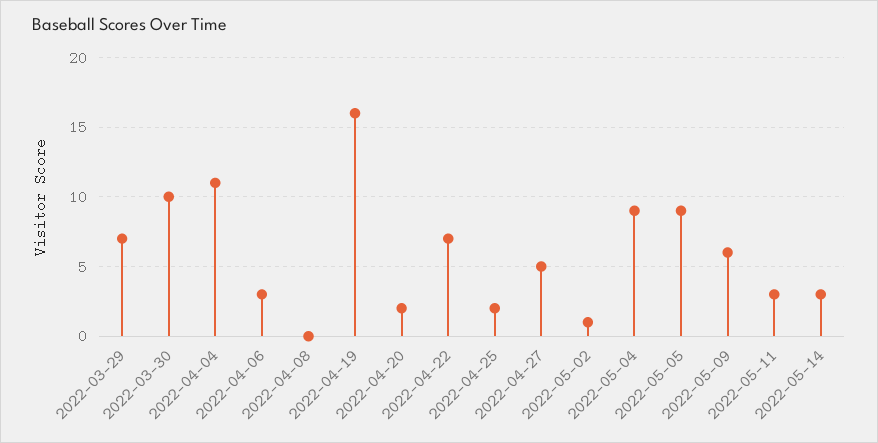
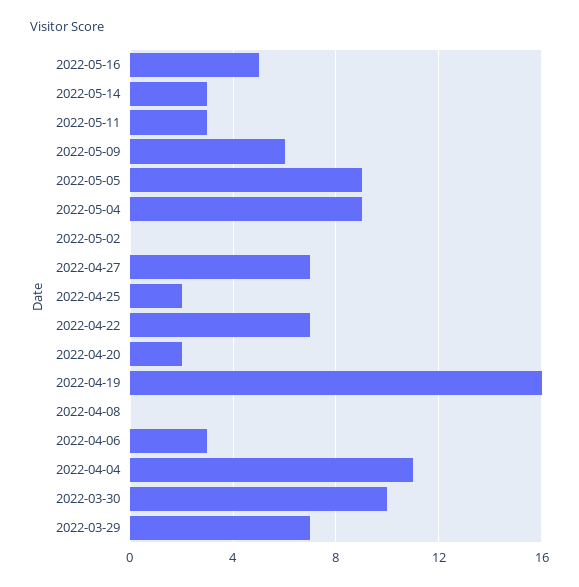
2022-04-27: 5 -> 7
2022-05-02: 1 -> 0
2022-05-16: none -> 5

